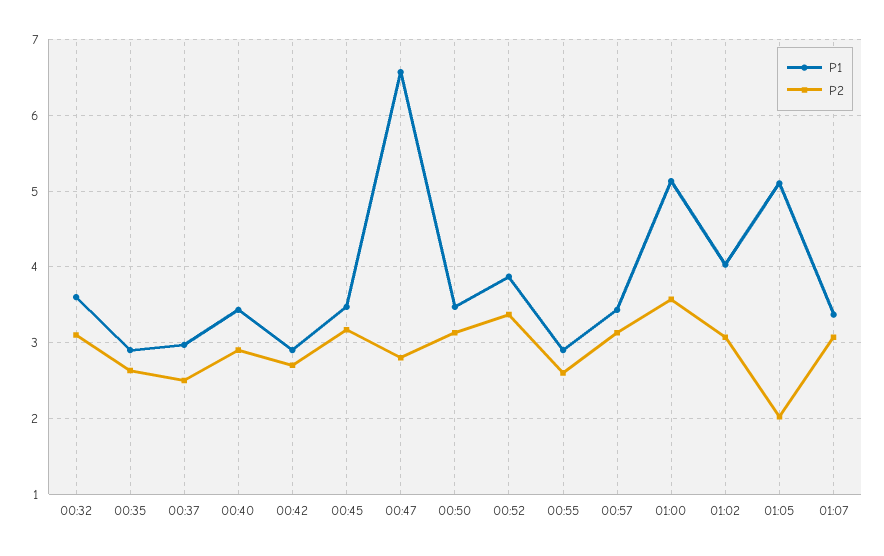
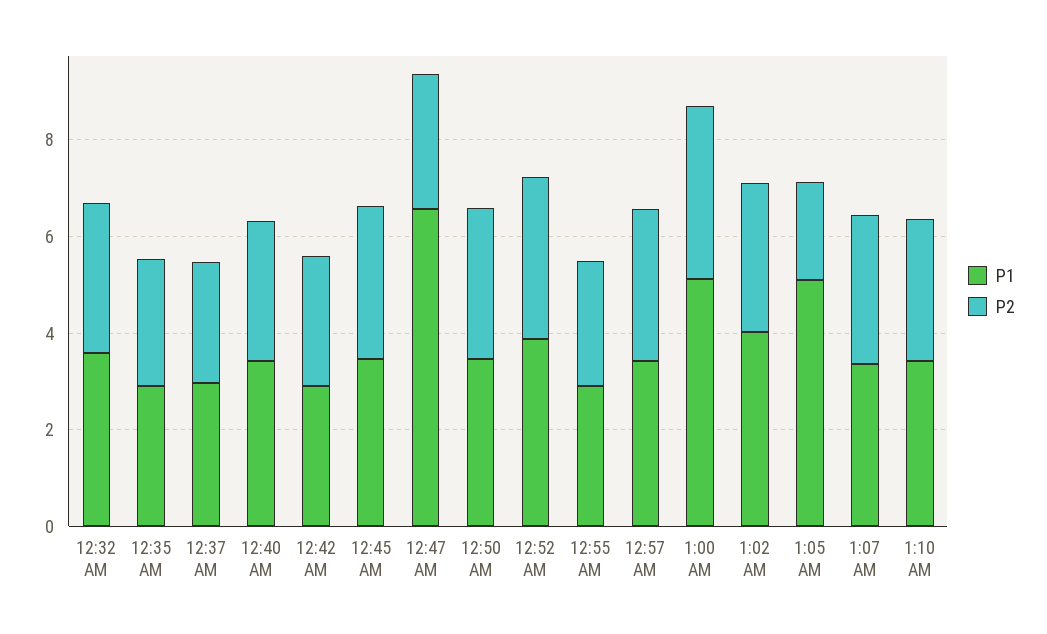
P1, 1:10 AM: none -> 3.5
P2, 1:10 AM: none -> 3

